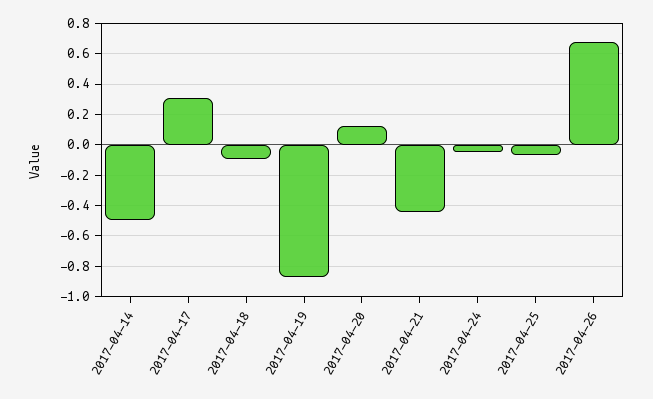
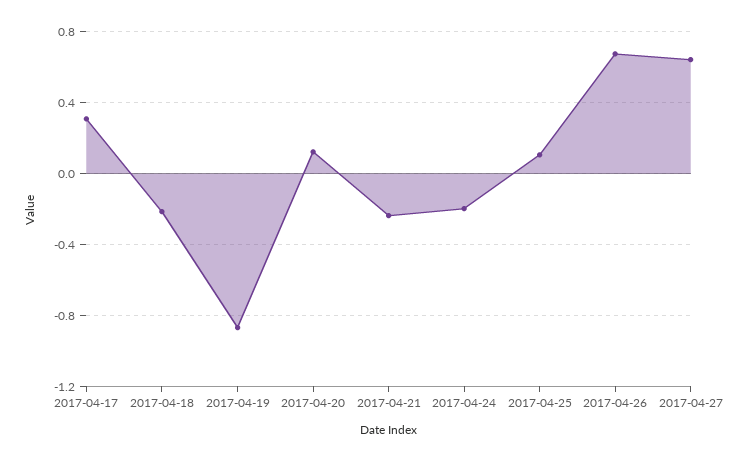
2017-04-14: -0.5 -> none
2017-04-18: -0.1 -> -0.2
2017-04-21: -0.45 -> -0.25
2017-04-24: -0.05 -> -0.2
2017-04-25: -0.05 -> 0.1
2017-04-27: none -> 0.65

